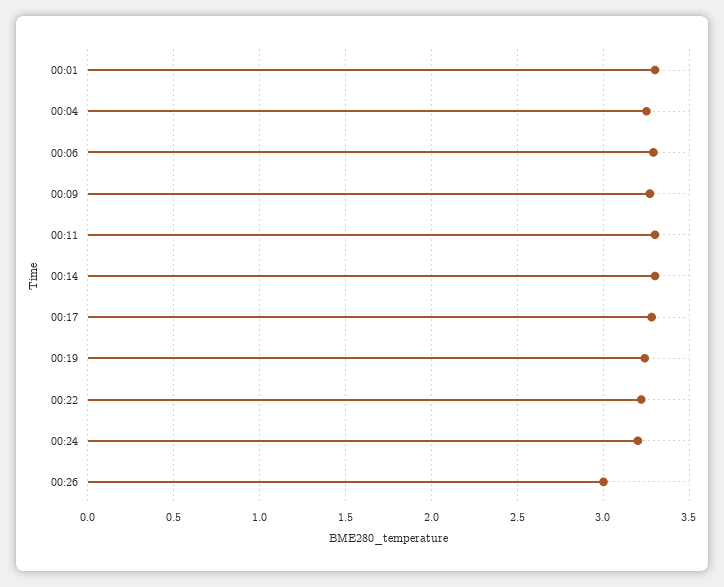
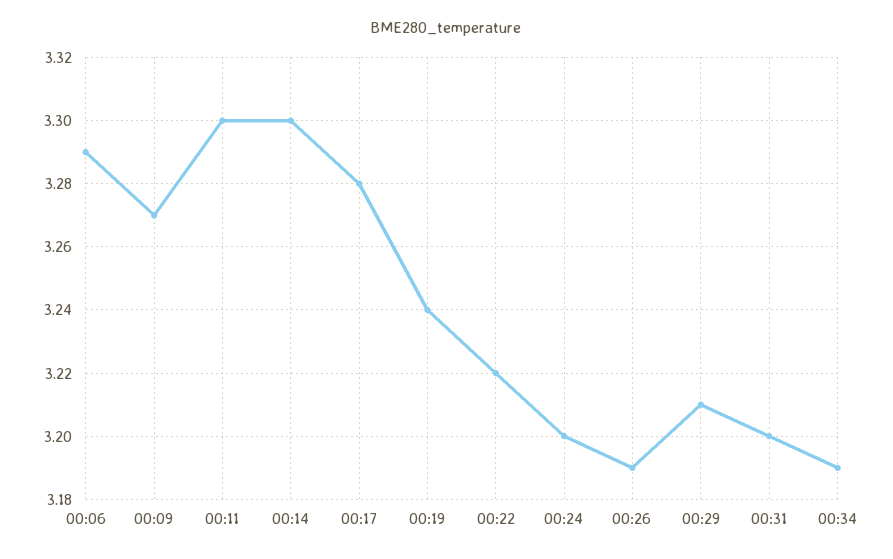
00:01: 3.3 -> none
00:04: 3.25 -> none
00:26: 3 -> 3.19
00:29: none -> 3.21
00:31: none -> 3.2
00:34: none -> 3.19

